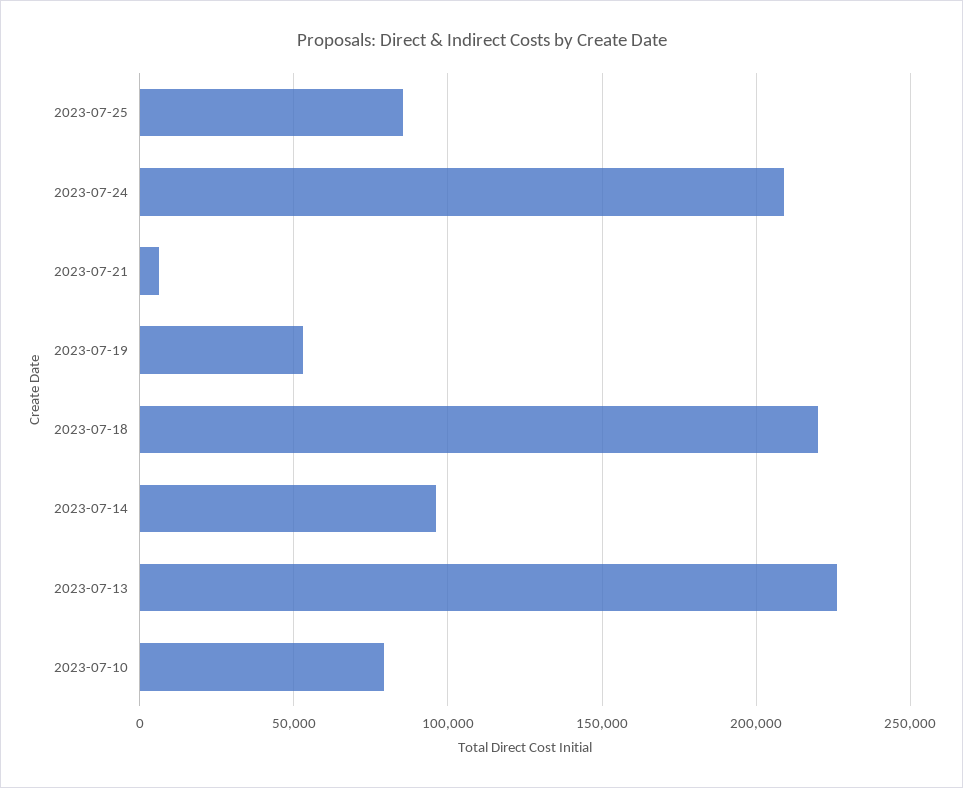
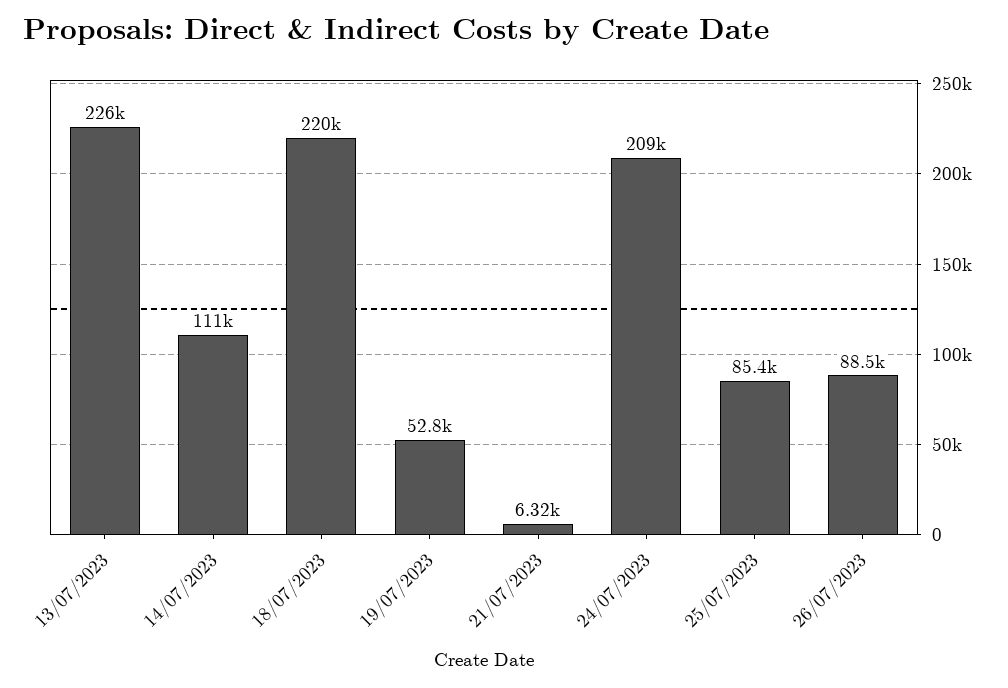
2023-07-14: 95000 -> 111000
2023-07-10: 80000 -> none
26/07/2023: none -> 88500

